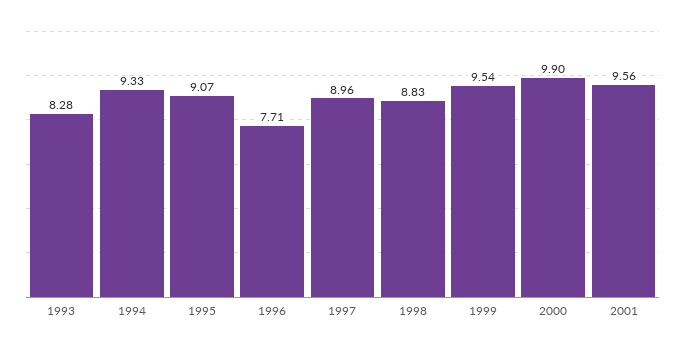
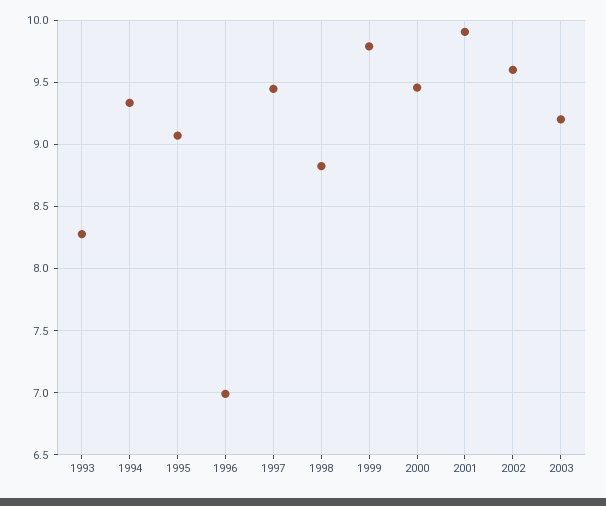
1996: 7.71 -> 7
1997: 8.96 -> 9.45
1999: 9.54 -> 9.8
2000: 9.9 -> 9.45
2001: 9.56 -> 9.9
2002: none -> 9.6
2003: none -> 9.2

